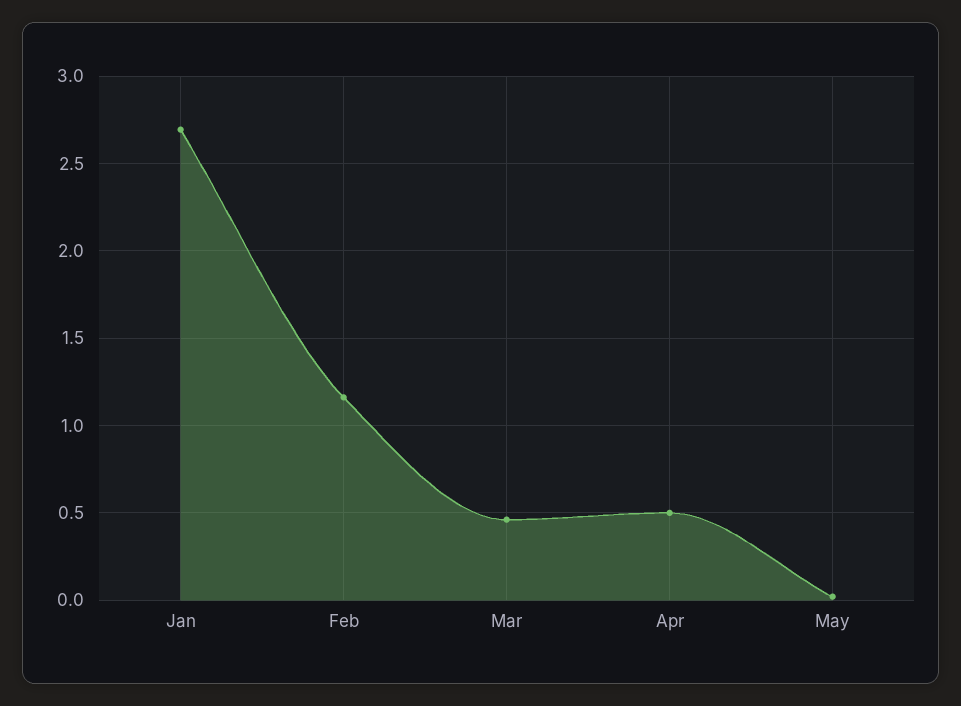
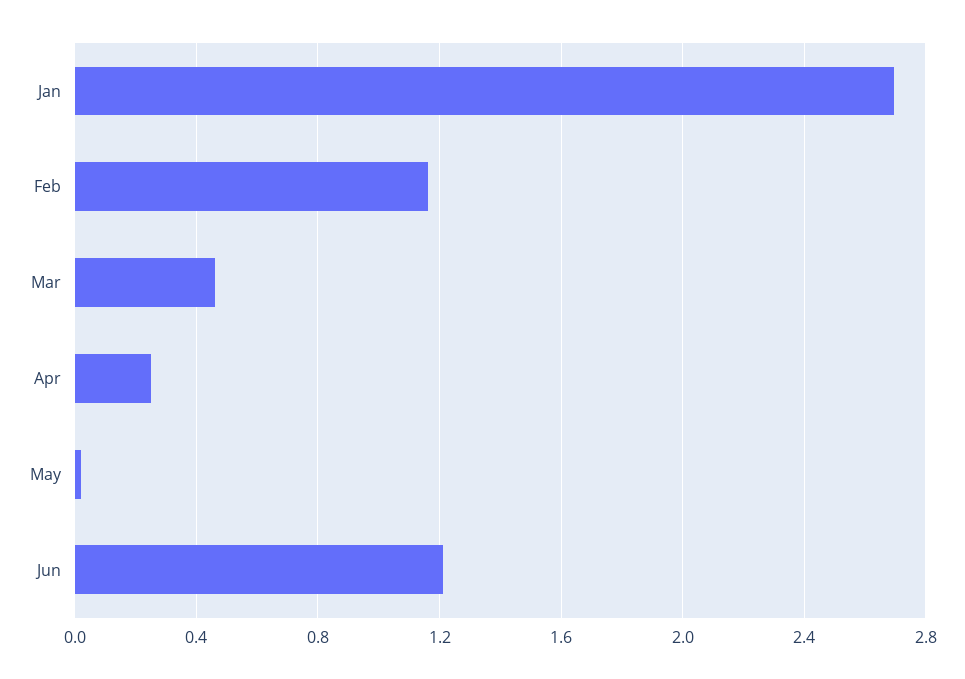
Apr: 0.5 -> 0.25
Jun: none -> 1.2

